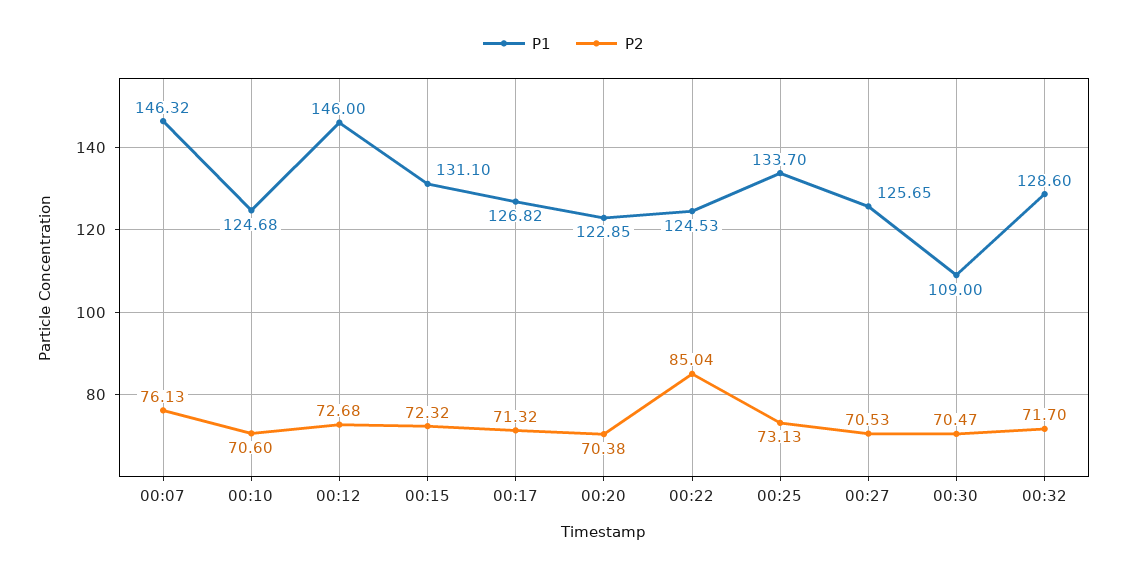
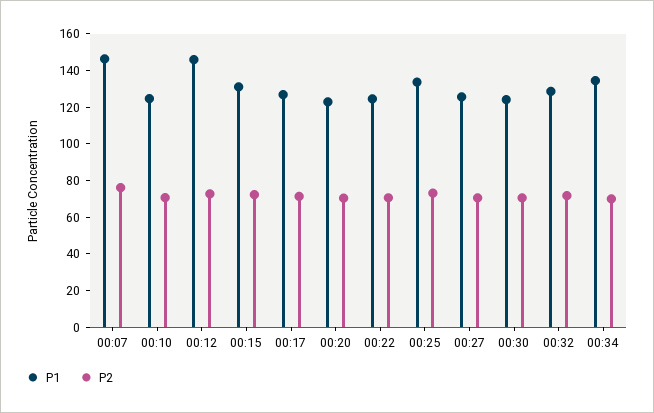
P2, 00:22: 85.04 -> 70
P1, 00:30: 109 -> 125
P1, 00:34: none -> 135
P2, 00:34: none -> 70

